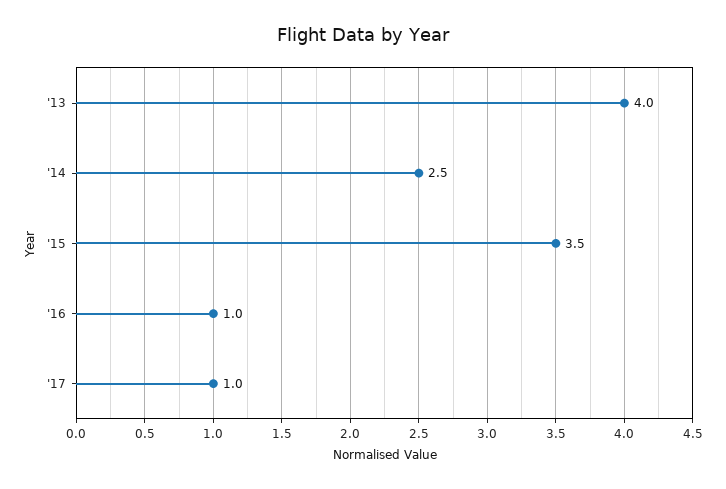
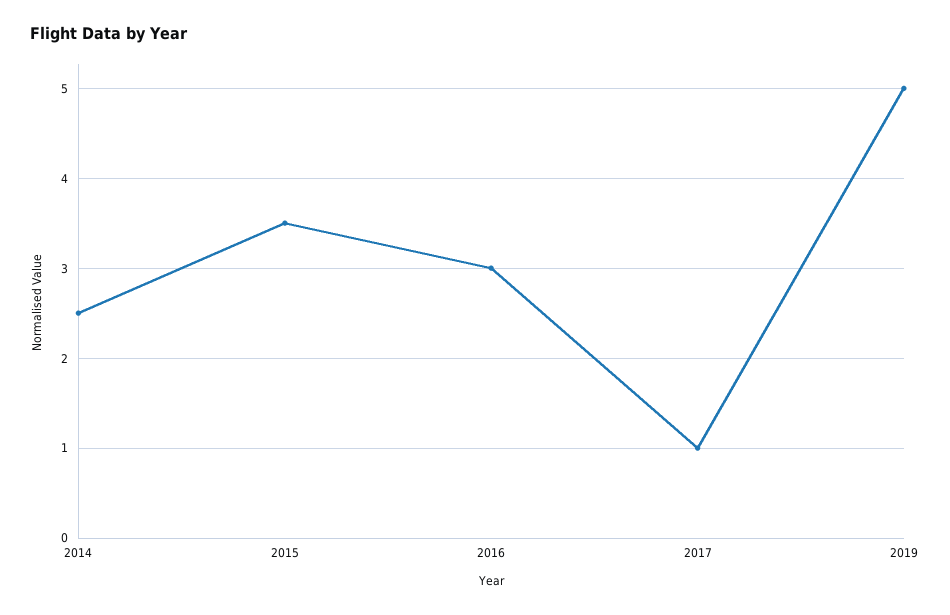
'13: 4 -> none
'16: 1 -> 3
2019: none -> 5

